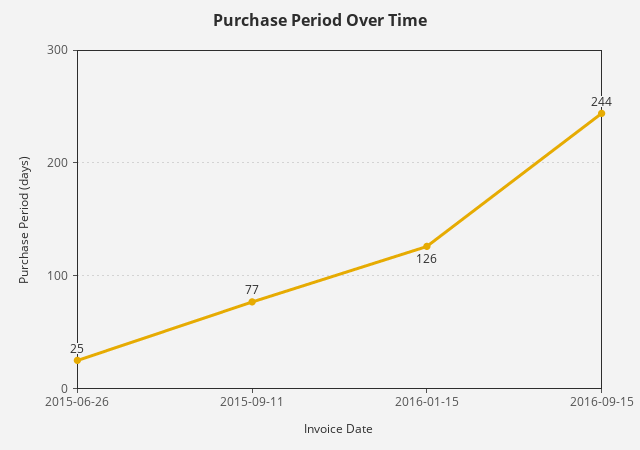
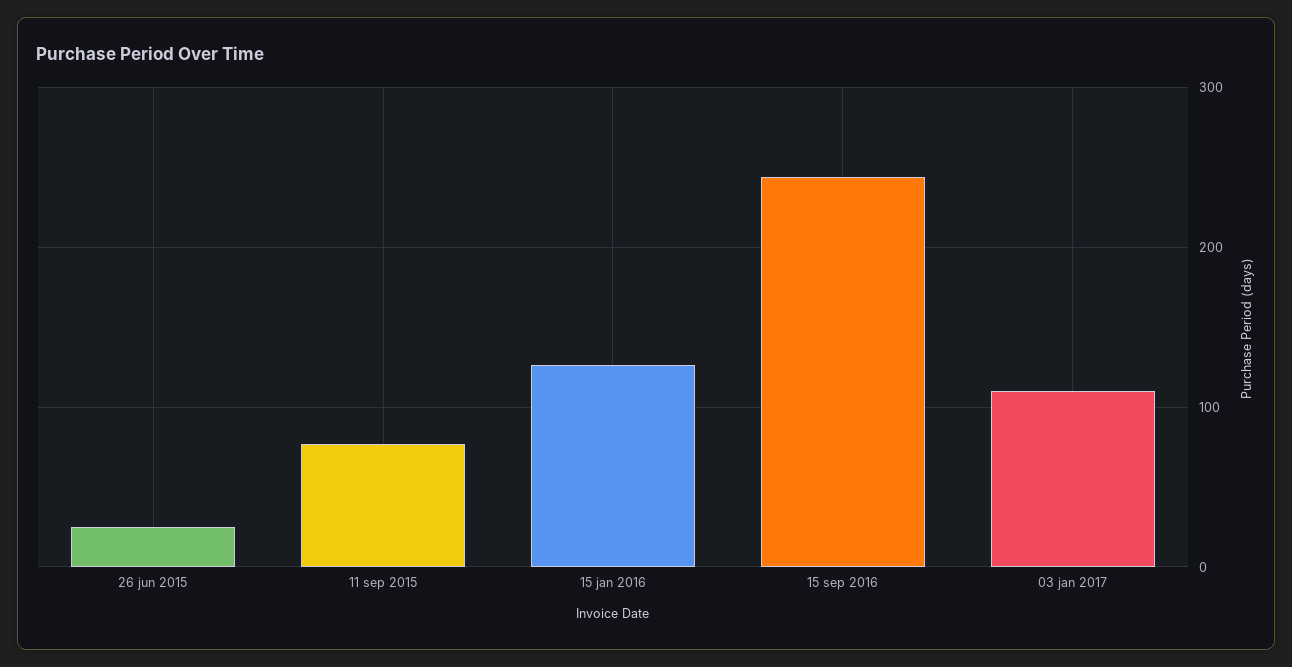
03 jan 2017: none -> 110

